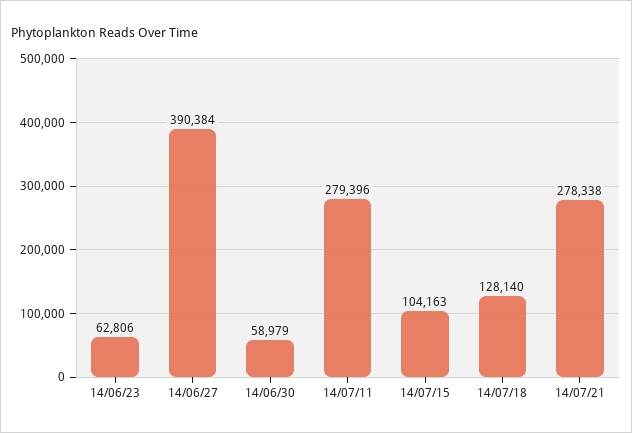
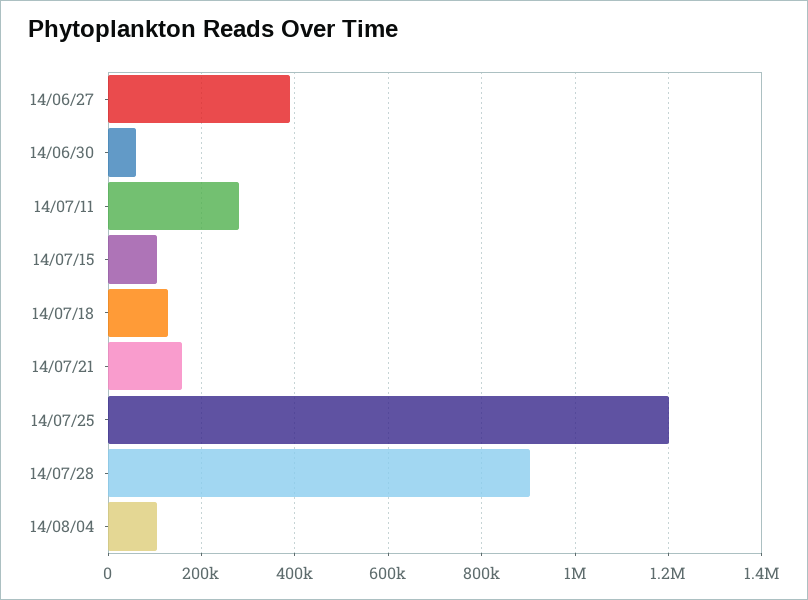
14/06/23: 62806 -> none
14/07/21: 278338 -> 160000
14/07/25: none -> 1200000
14/07/28: none -> 900000
14/08/04: none -> 100000

